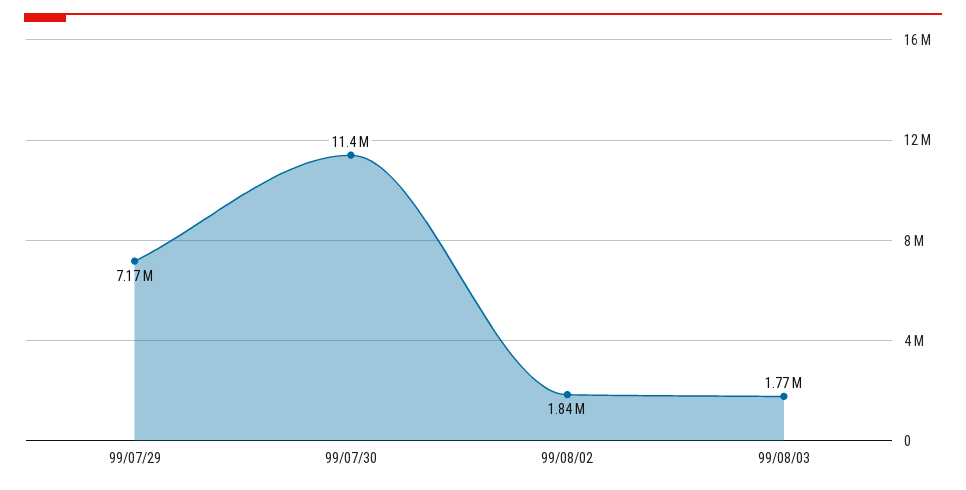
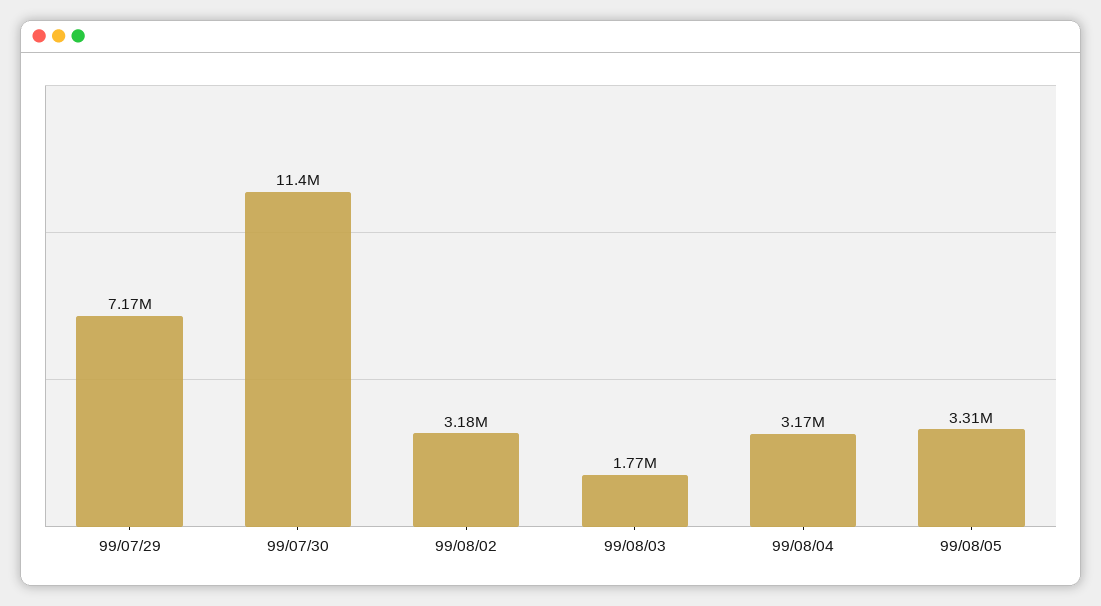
99/08/02: 1840000 -> 3180000
99/08/04: none -> 3170000
99/08/05: none -> 3310000

